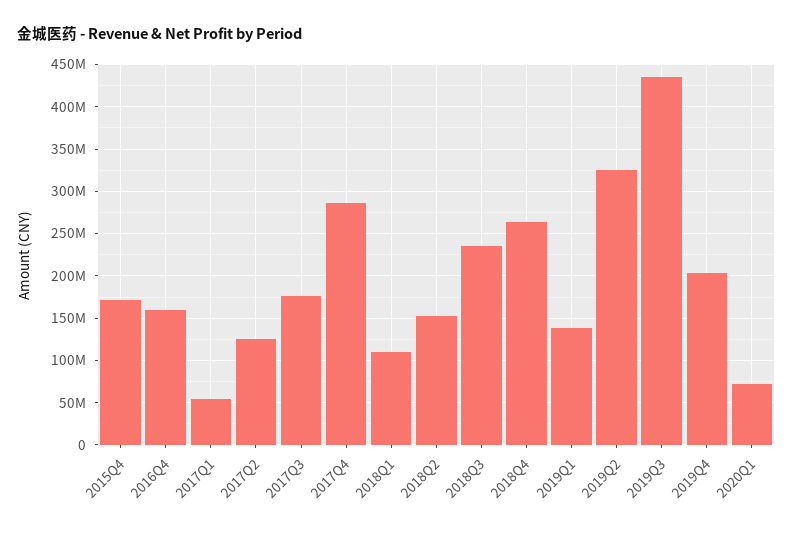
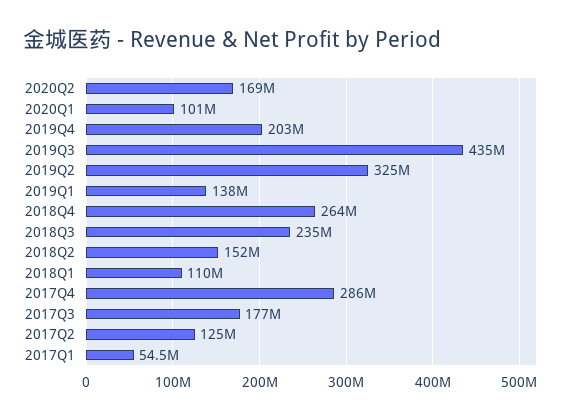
2015Q4: 170000000 -> none
2016Q4: 160000000 -> none
2020Q1: 70000000 -> 101000000
2020Q2: none -> 169000000

